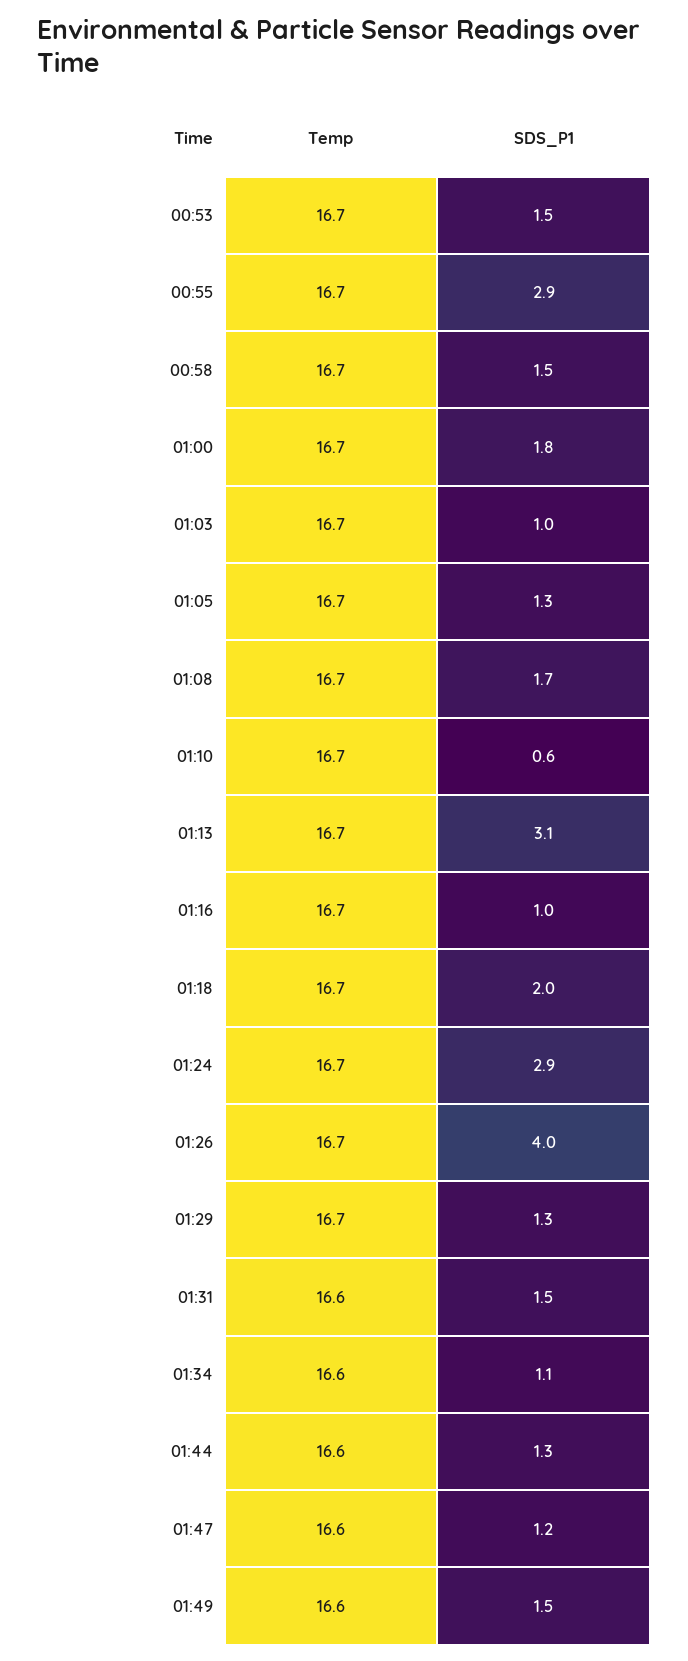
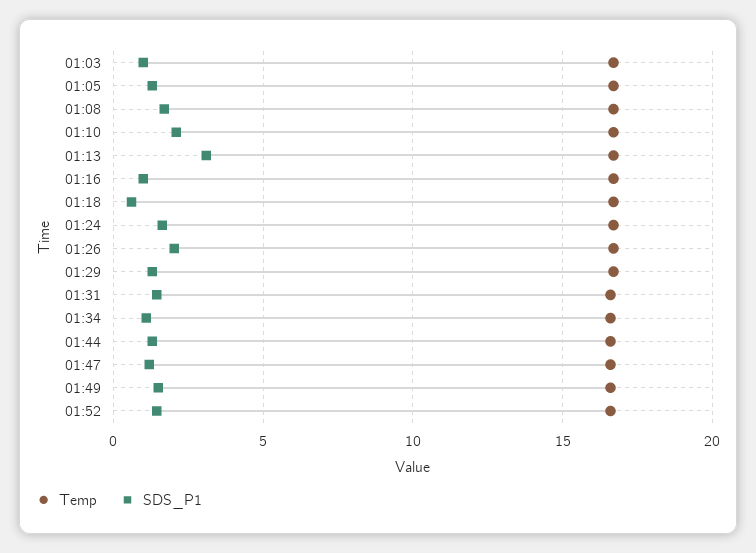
Temp, 00:53: 16.7 -> none
SDS_P1, 00:53: 1.5 -> none
Temp, 00:55: 16.7 -> none
SDS_P1, 00:55: 2.9 -> none
Temp, 00:58: 16.7 -> none
SDS_P1, 00:58: 1.5 -> none
Temp, 01:00: 16.7 -> none
SDS_P1, 01:00: 1.8 -> none
SDS_P1, 01:10: 0.6 -> 2
SDS_P1, 01:18: 2 -> 0.5
SDS_P1, 01:24: 2.9 -> 1.5
SDS_P1, 01:26: 4 -> 2
Temp, 01:52: none -> 16.5
SDS_P1, 01:52: none -> 1.5

